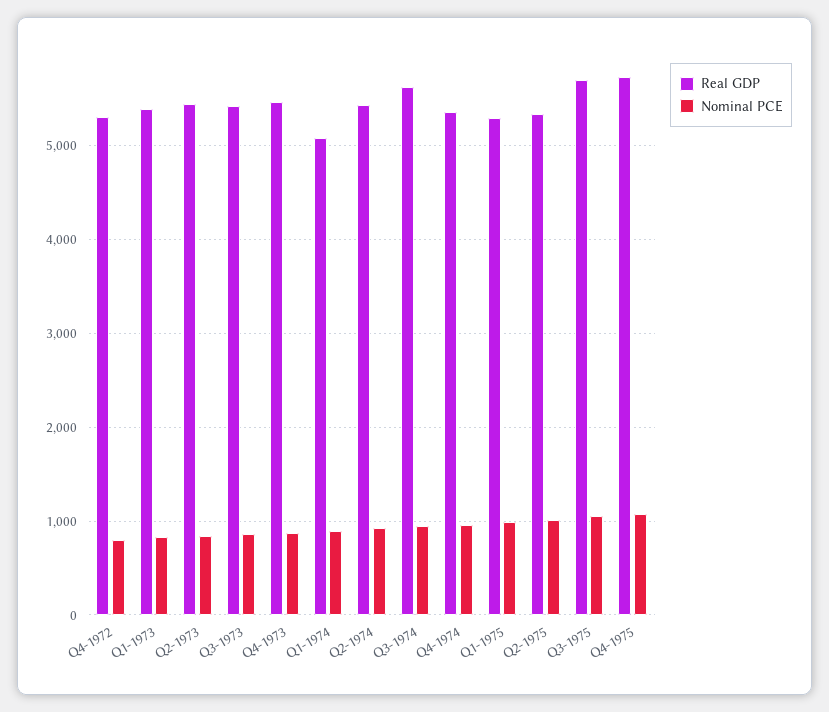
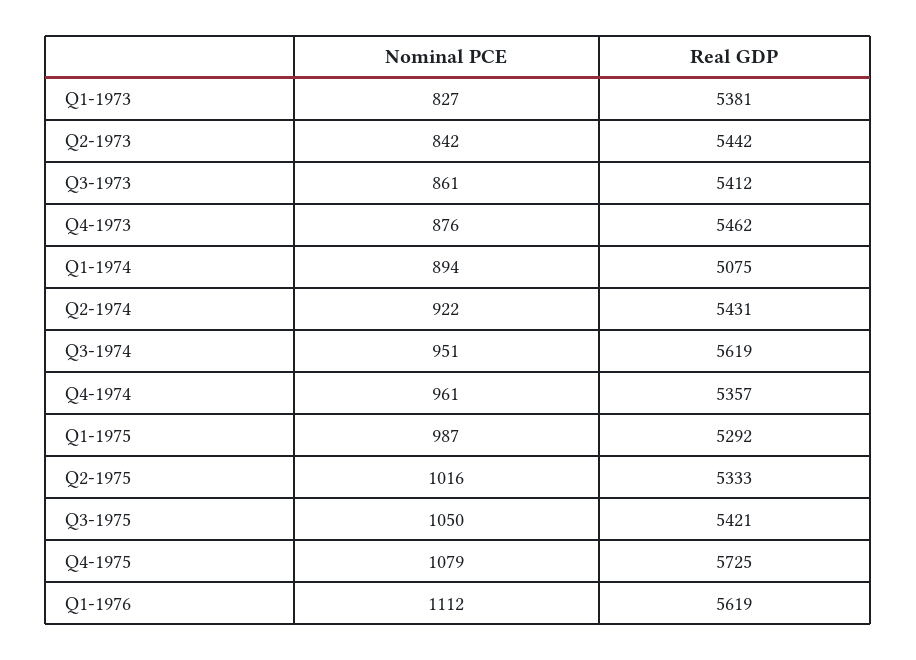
Real GDP, Q4-1972: 5300 -> none
Nominal PCE, Q4-1972: 800 -> none
Real GDP, Q3-1975: 5700 -> 5421
Nominal PCE, Q1-1976: none -> 1112
Real GDP, Q1-1976: none -> 5619

